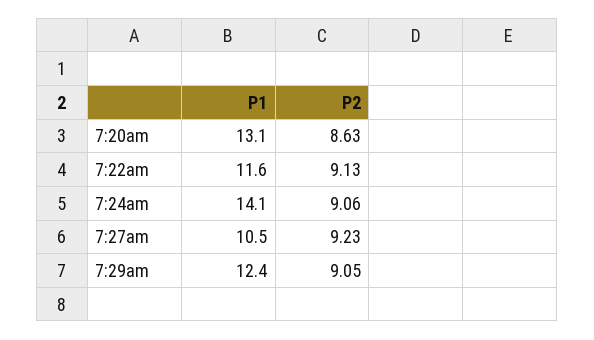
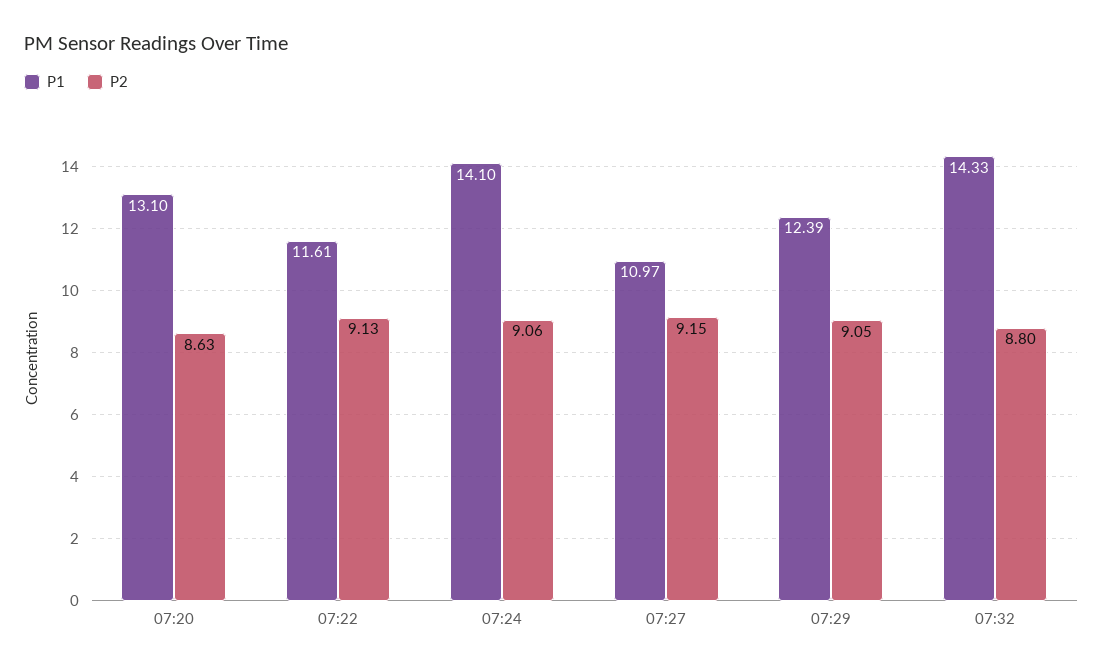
P1, 7:27am: 10.5 -> 10.97
P2, 7:27am: 9.23 -> 9.15
P1, 07:32: none -> 14.33
P2, 07:32: none -> 8.8

